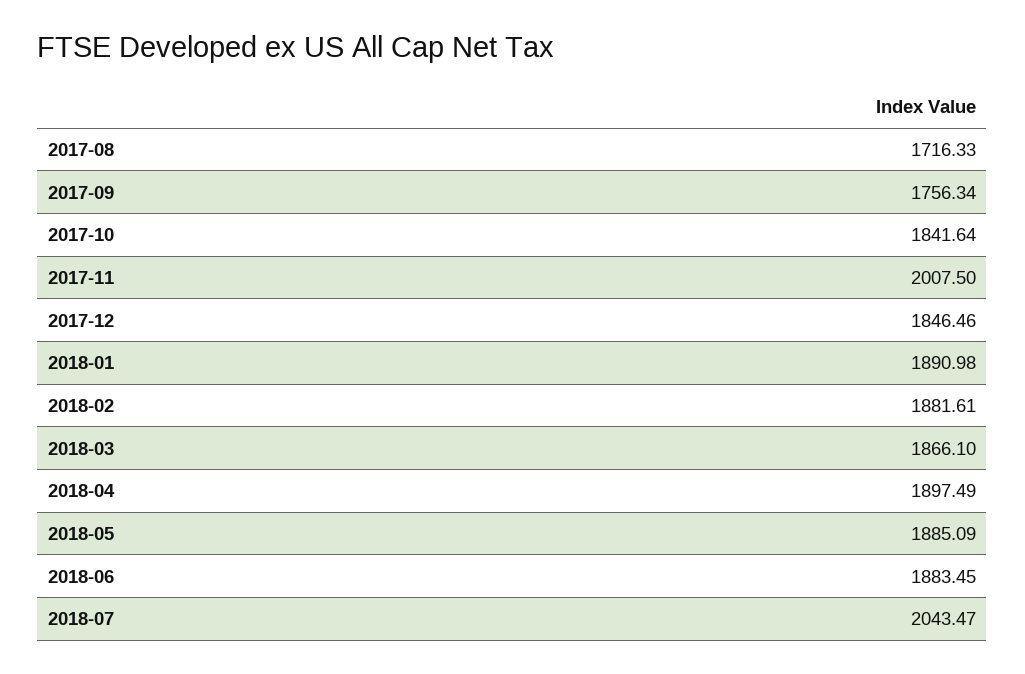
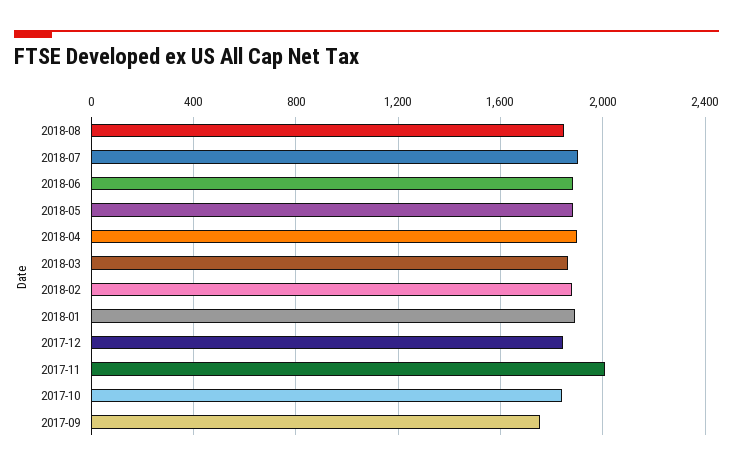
2017-08: 1716.33 -> none
2018-07: 2043.47 -> 1900
2018-08: none -> 1850

